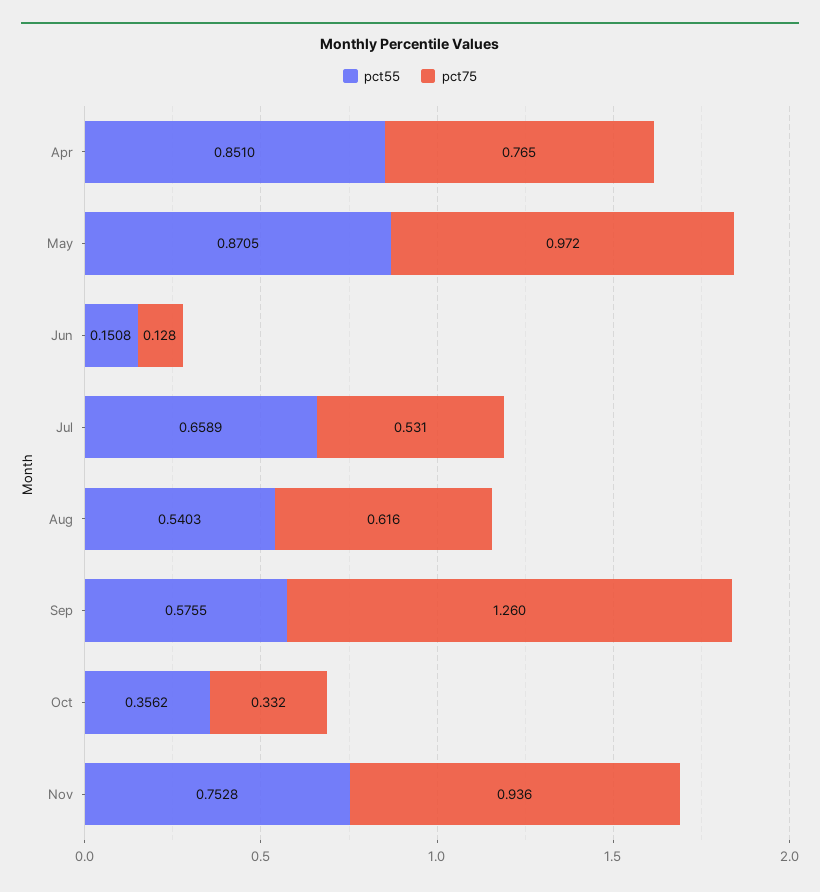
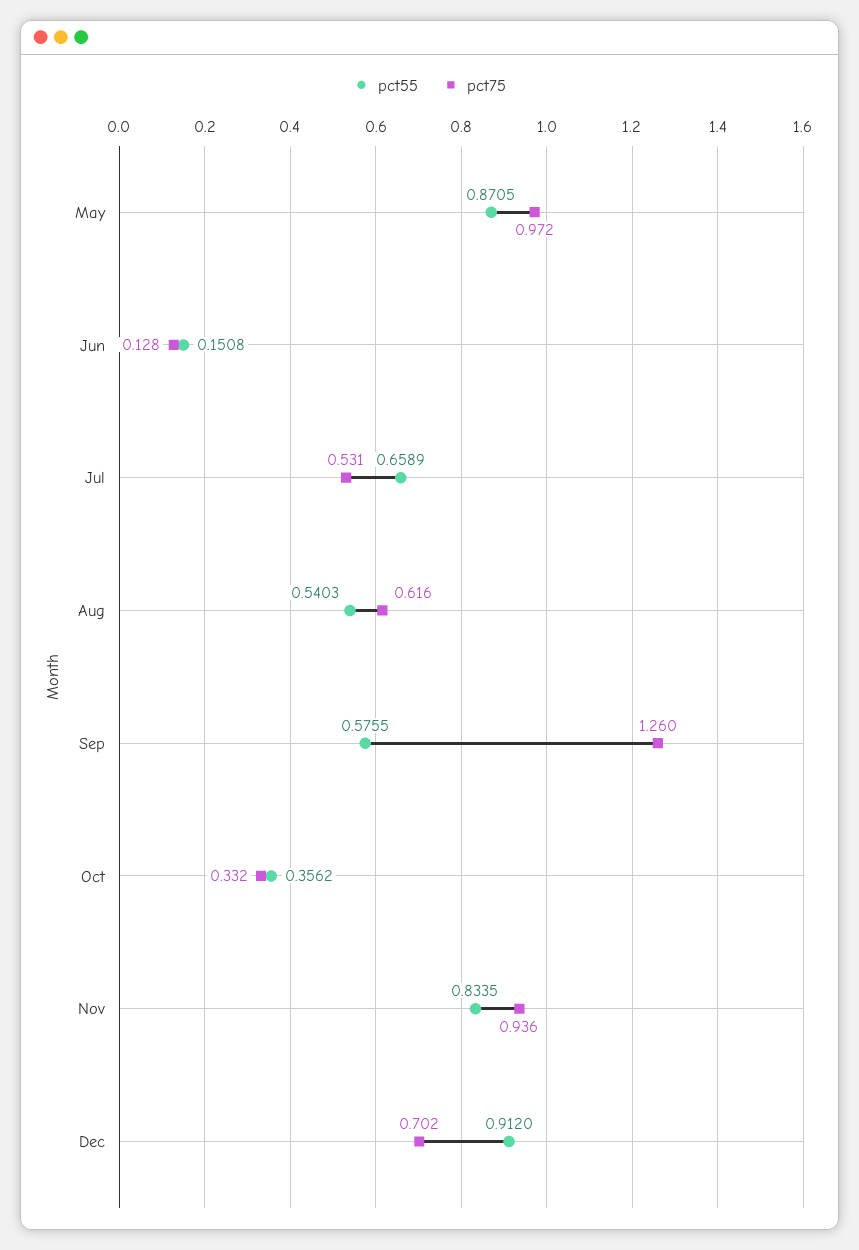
pct55, Apr: 0.851 -> none
pct75, Apr: 0.765 -> none
pct55, Nov: 0.7528 -> 0.8335
pct55, Dec: none -> 0.912
pct75, Dec: none -> 0.702

